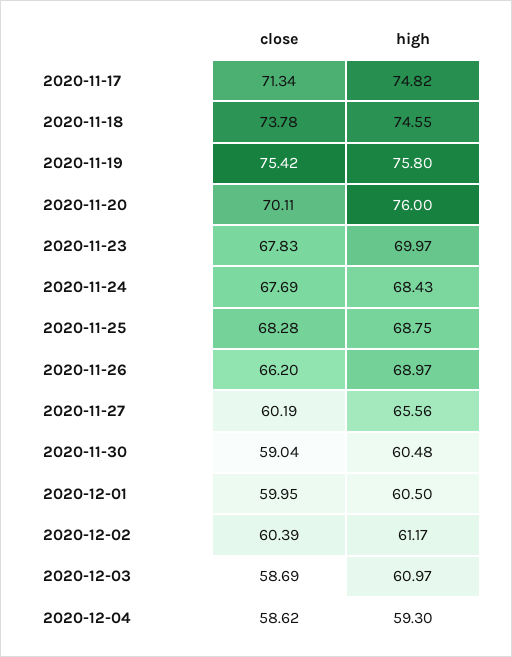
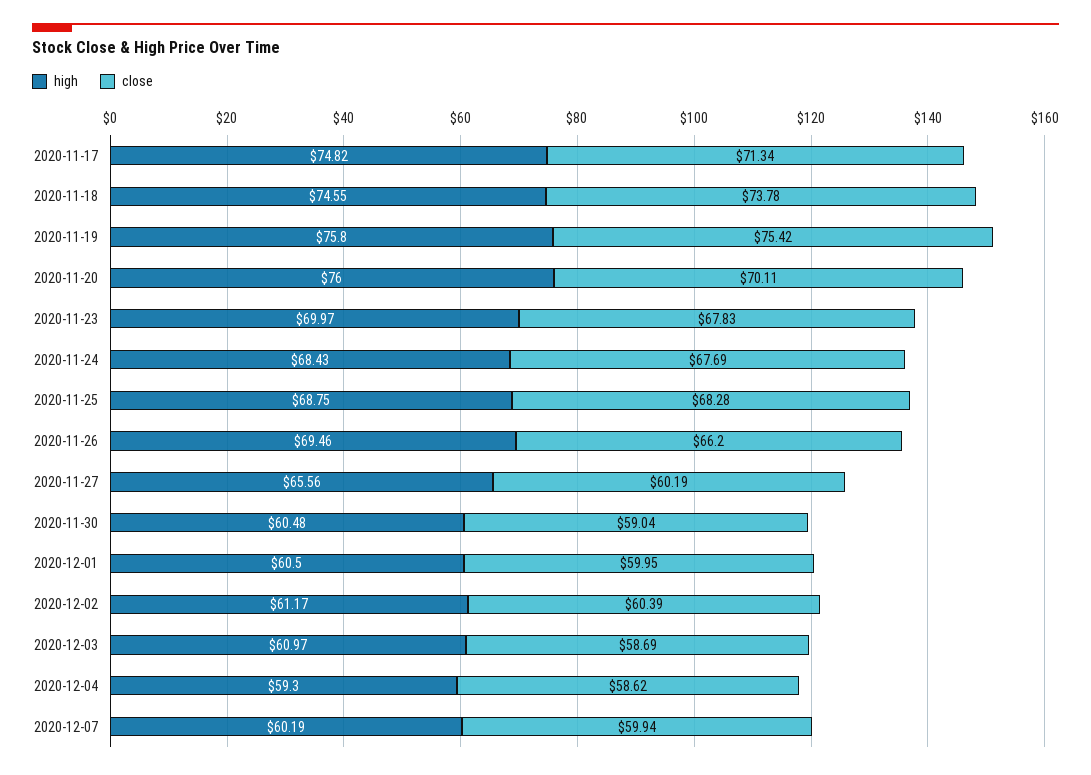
high, 2020-11-26: 68.97 -> 69.46
high, 2020-12-07: none -> 60.19
close, 2020-12-07: none -> 59.94

